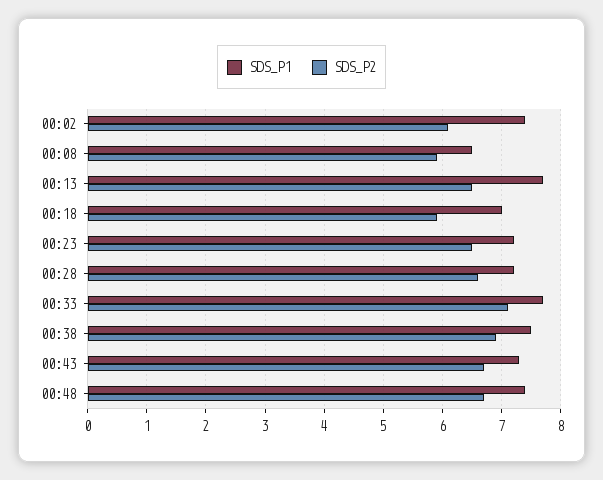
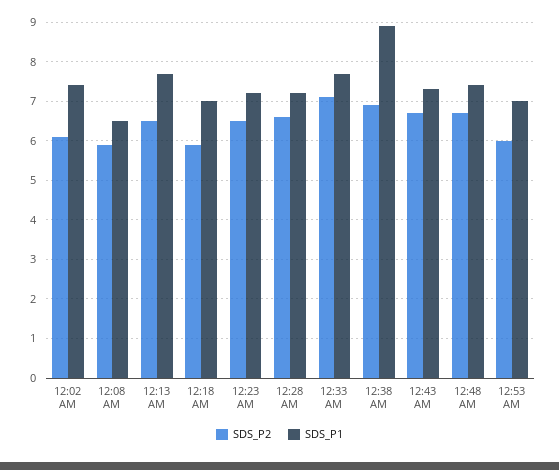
SDS_P1, 00:38: 7.5 -> 9
SDS_P2, 12:53 AM: none -> 6
SDS_P1, 12:53 AM: none -> 7

